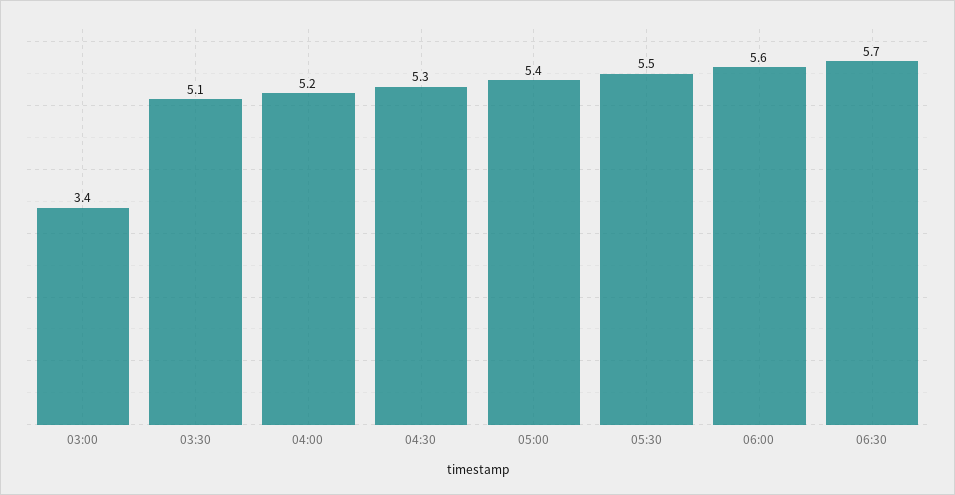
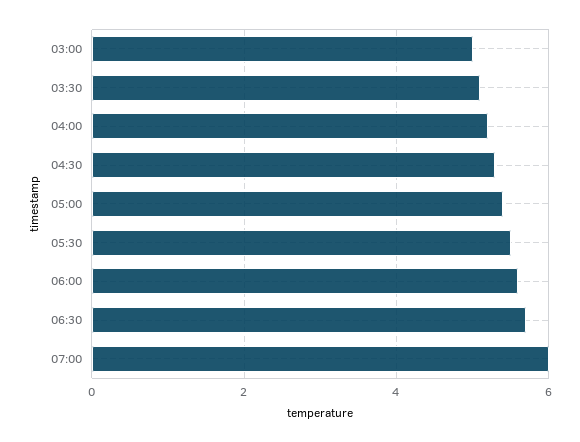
03:00: 3.4 -> 5
07:00: none -> 6

